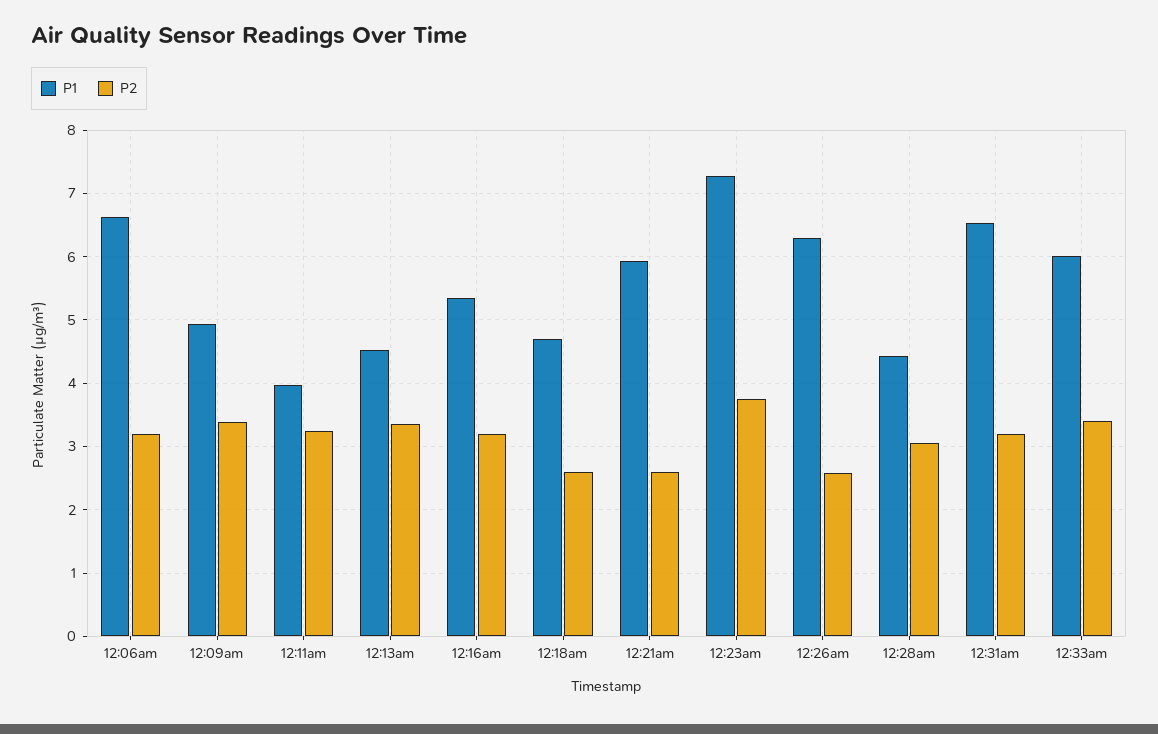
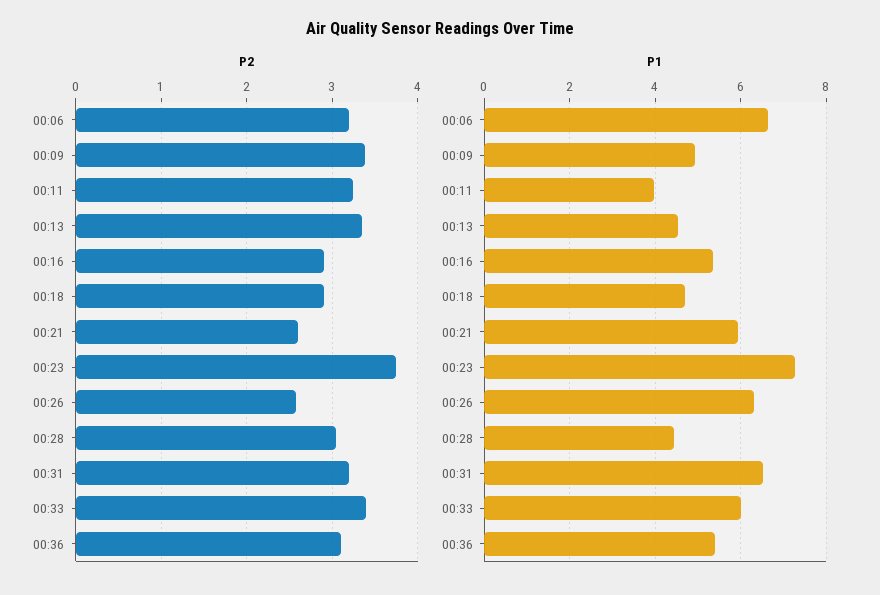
P2, 12:16am: 3.2 -> 2.9
P2, 12:18am: 2.6 -> 2.9
P2, 00:36: none -> 3.1
P1, 00:36: none -> 5.4

